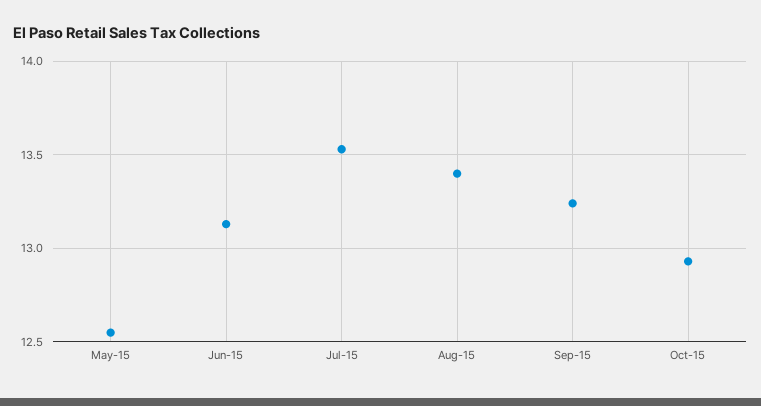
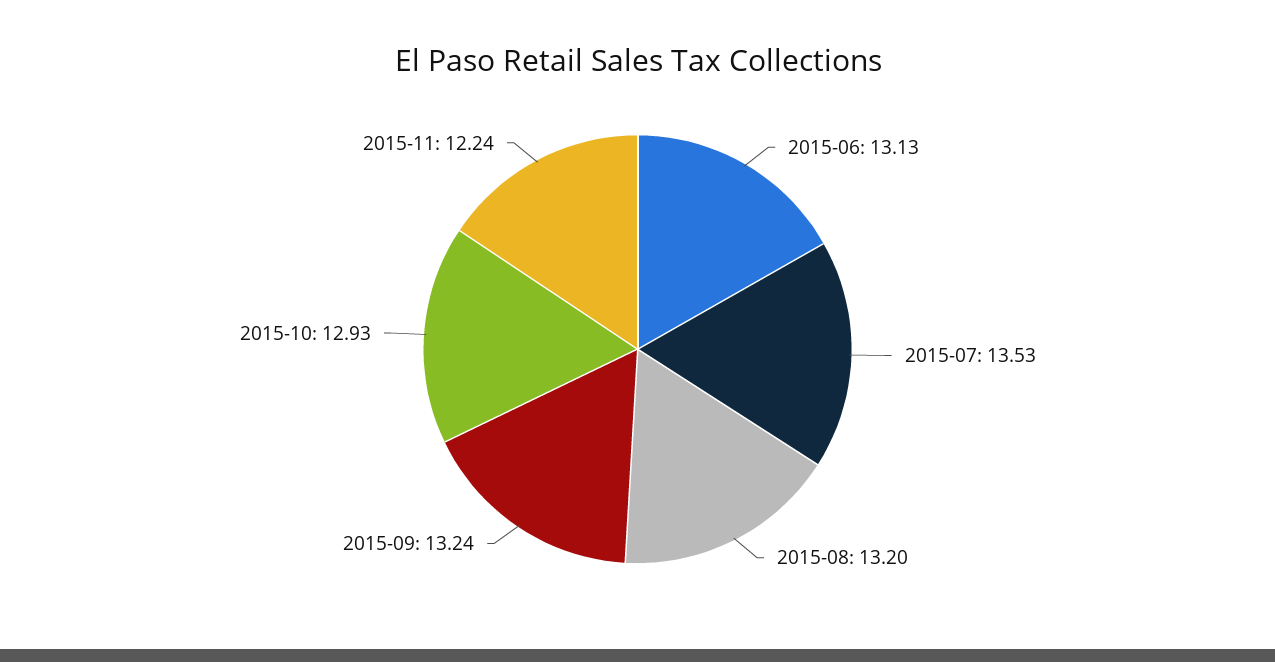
May-15: 12.55 -> none
Aug-15: 13.4 -> 13.2
2015-11: none -> 12.24

